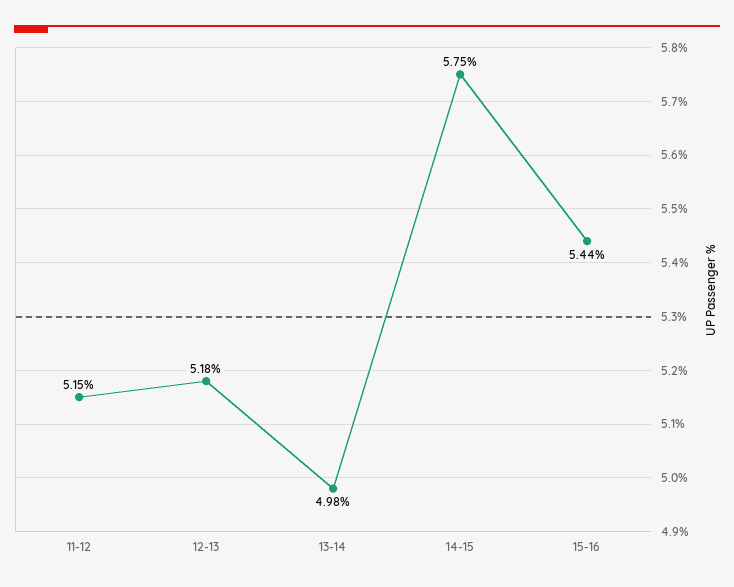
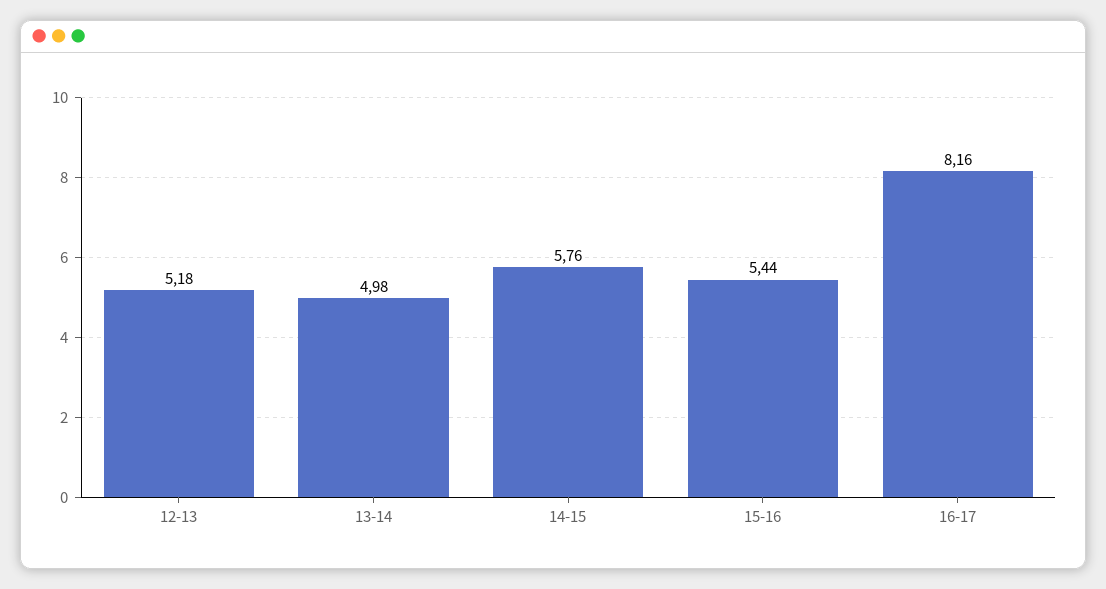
11-12: 5.15 -> none
14-15: 5.75 -> 5.76
16-17: none -> 8.16

